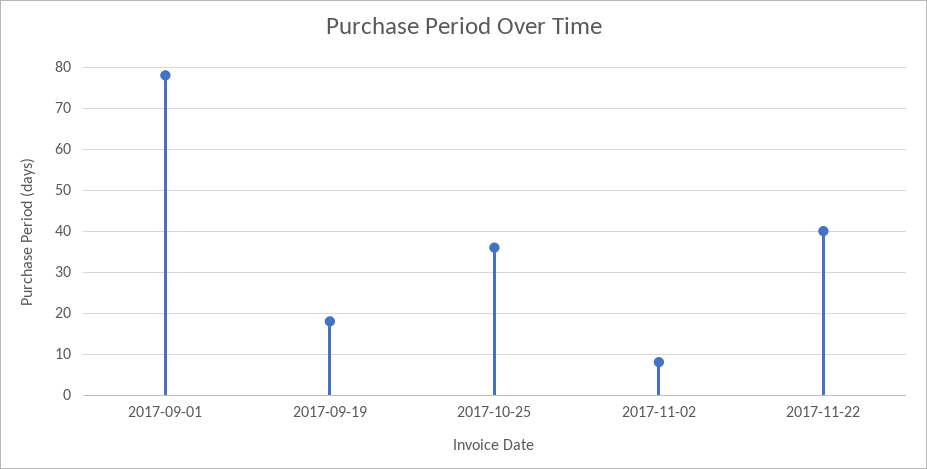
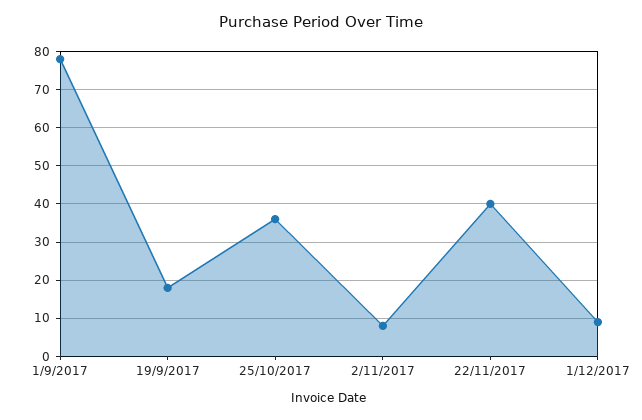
1/12/2017: none -> 10

